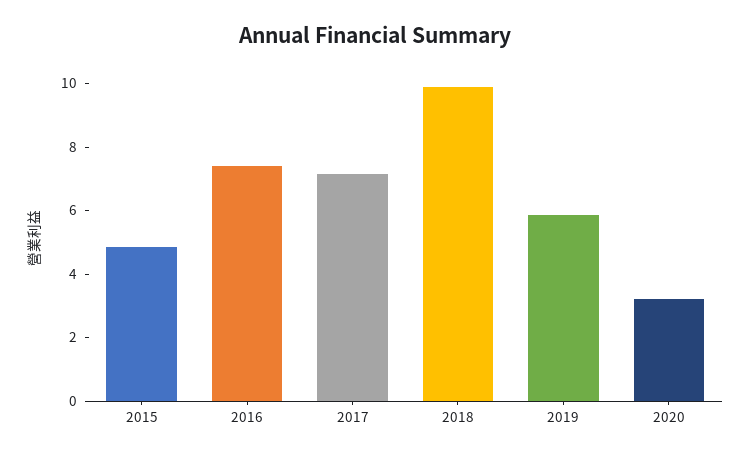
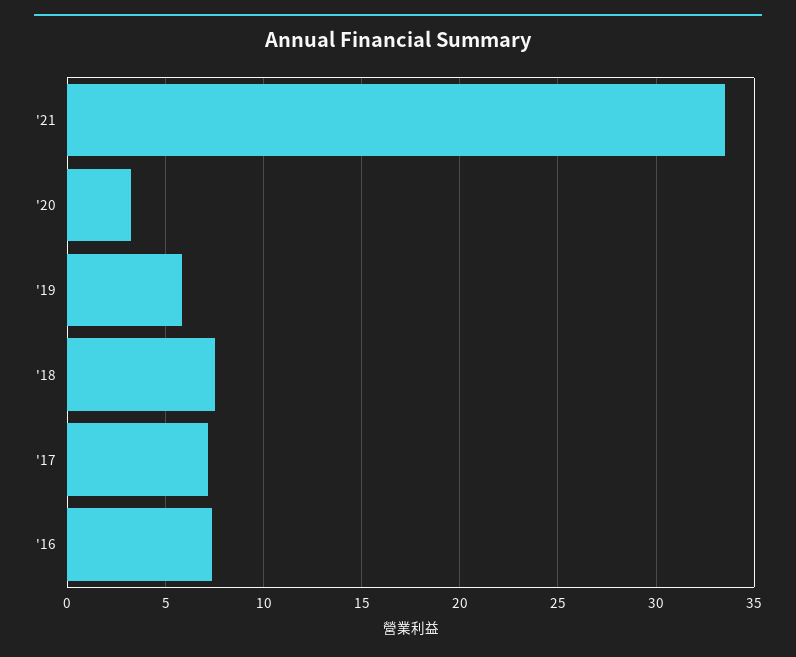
2015: 5 -> none
2018: 10 -> 7.5
'21: none -> 33.5

